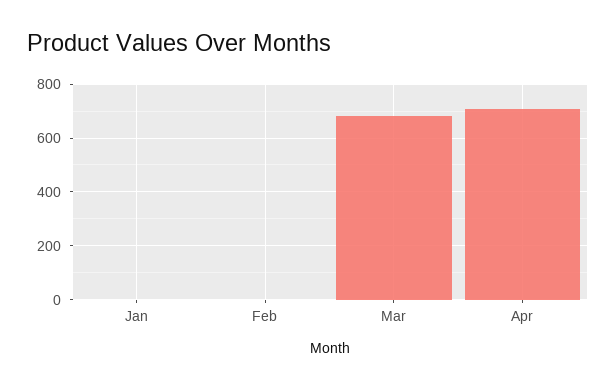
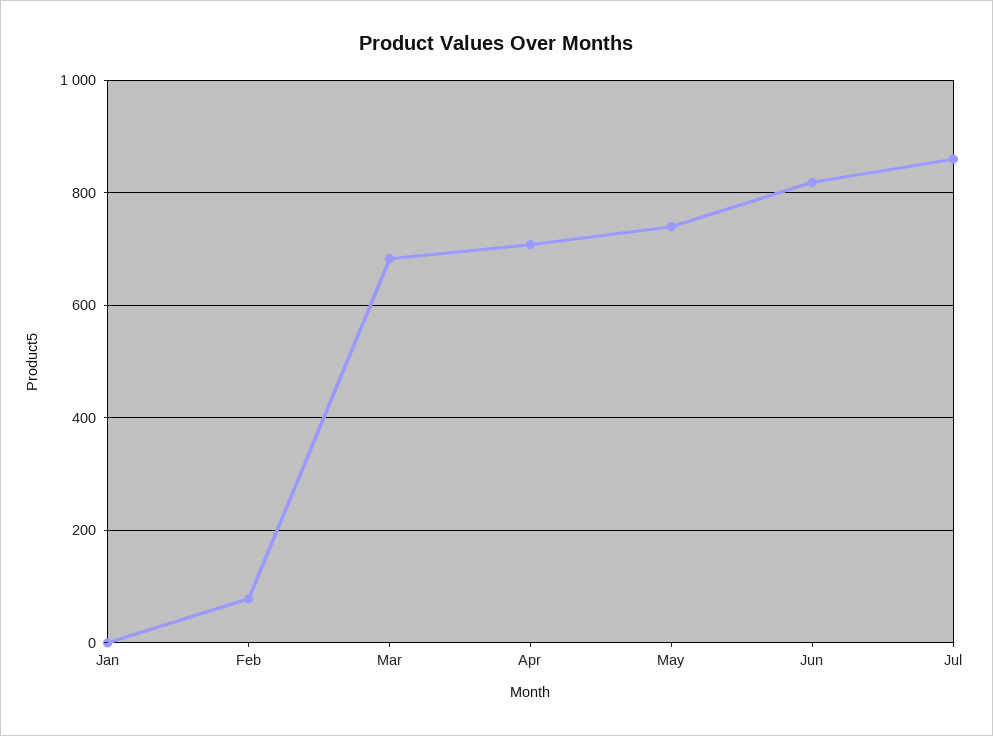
Feb: 0 -> 80
May: none -> 740
Jun: none -> 820
Jul: none -> 860

